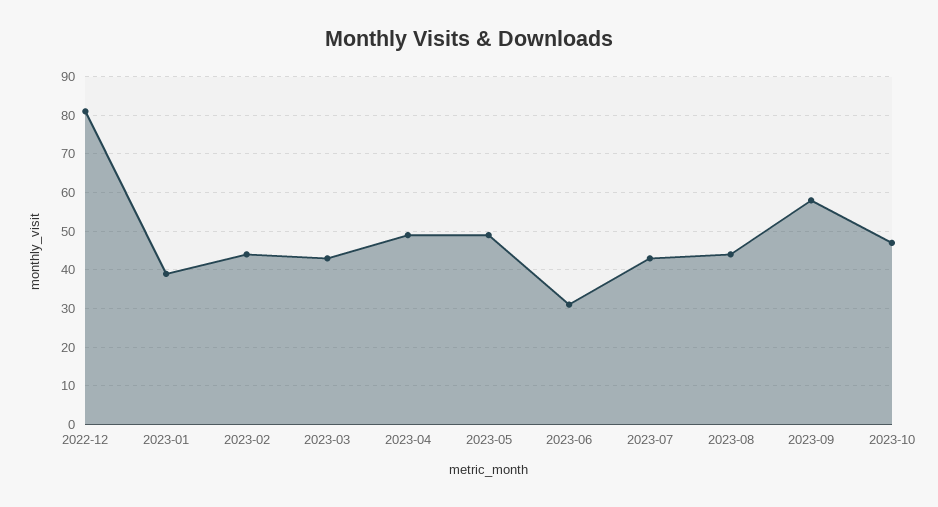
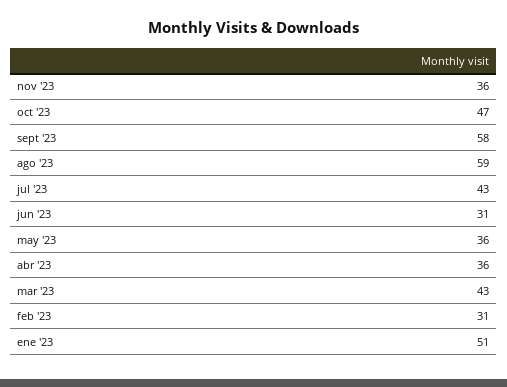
2022-12: 80 -> none
2023-01: 40 -> 51
2023-02: 45 -> 31
2023-04: 50 -> 36
2023-05: 50 -> 36
2023-08: 45 -> 59
nov '23: none -> 36

